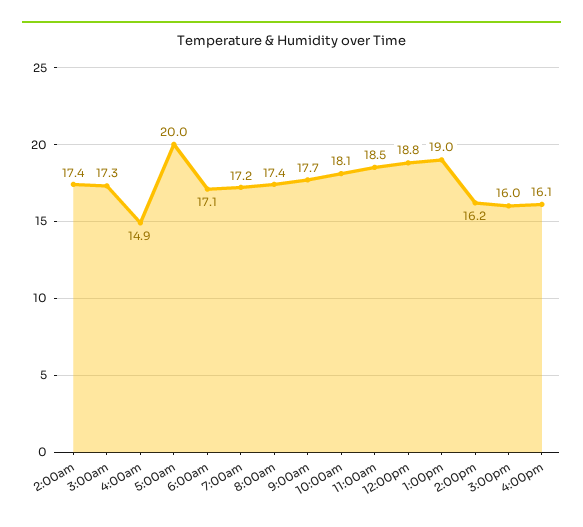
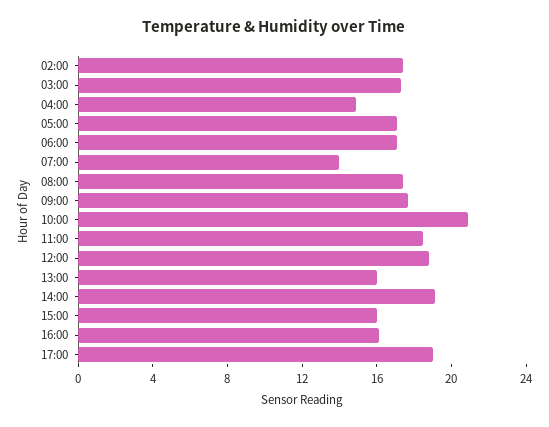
5:00am: 20 -> 17
7:00am: 17.2 -> 14
10:00am: 18.1 -> 21
1:00pm: 19 -> 16
2:00pm: 16.2 -> 19
17:00: none -> 19

